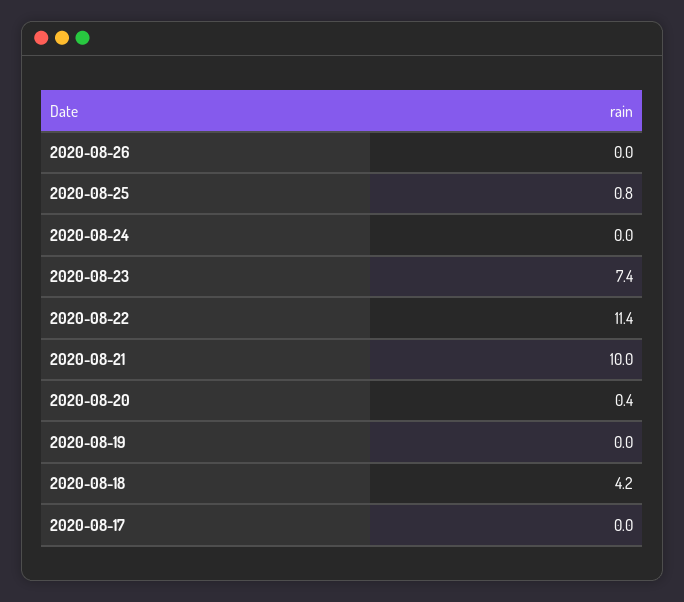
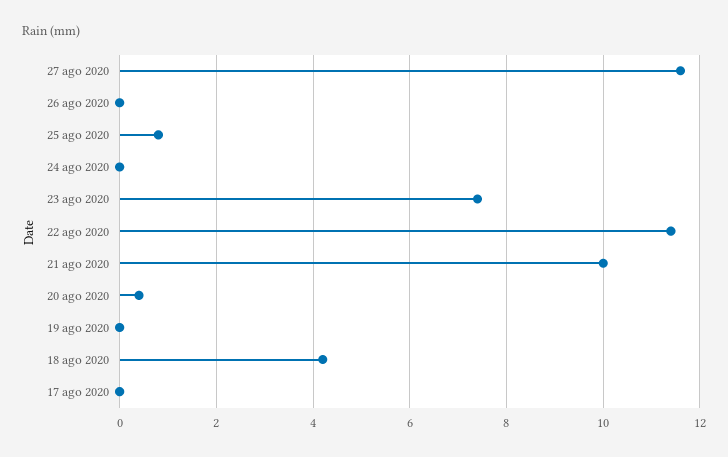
27 ago 2020: none -> 11.5

